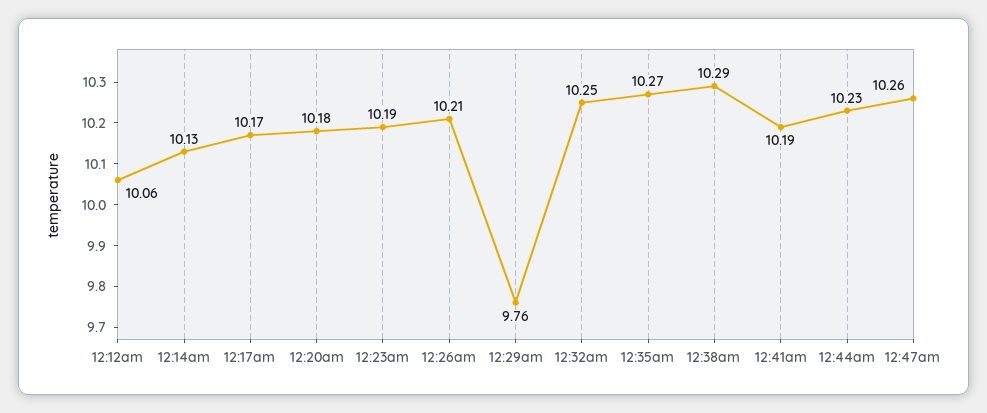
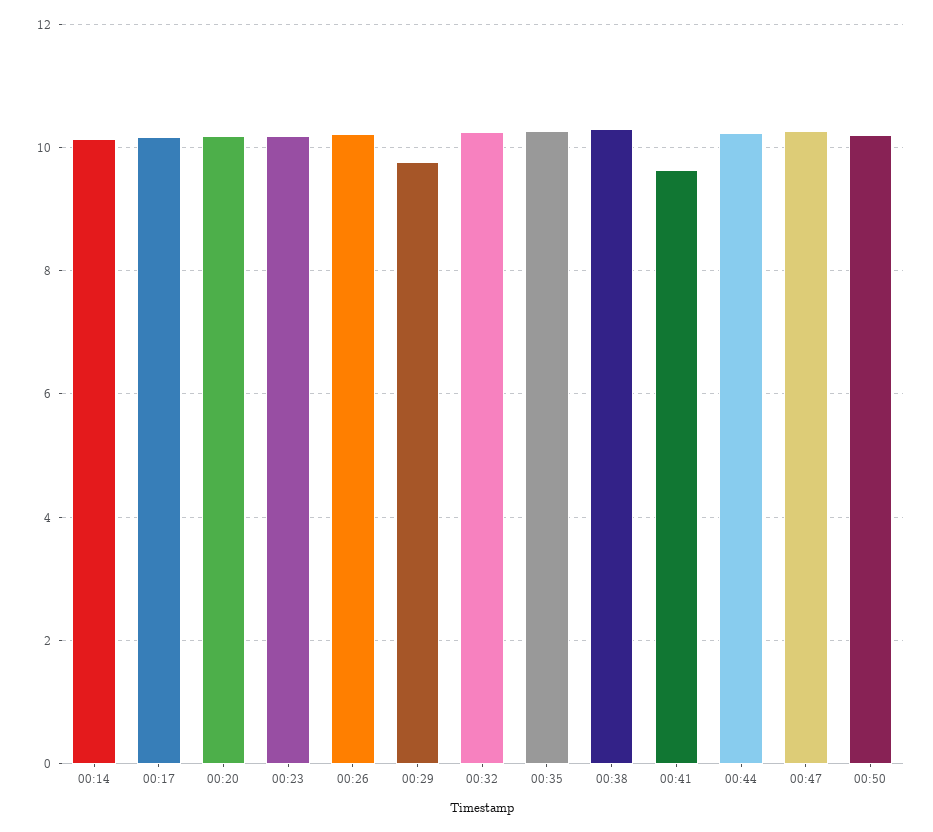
12:12am: 10.06 -> none
12:41am: 10.19 -> 9.6
00:50: none -> 10.2

